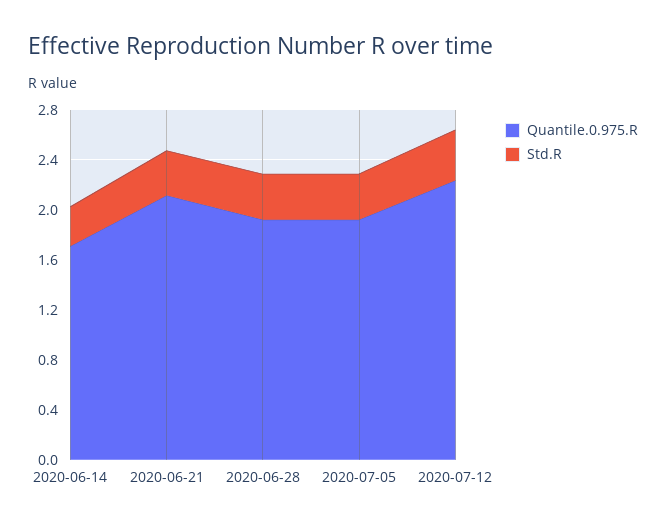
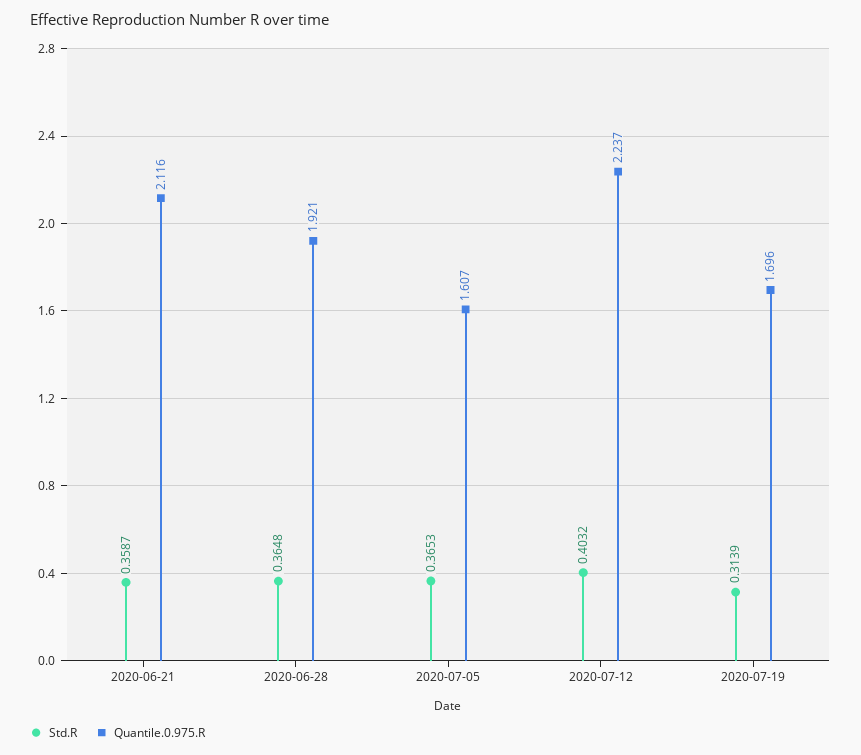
Quantile.0.975.R, 2020-06-14: 1.7 -> none
Std.R, 2020-06-14: 0.3 -> none
Quantile.0.975.R, 2020-07-05: 1.9 -> 1.607
Std.R, 2020-07-19: none -> 0.3139
Quantile.0.975.R, 2020-07-19: none -> 1.696

